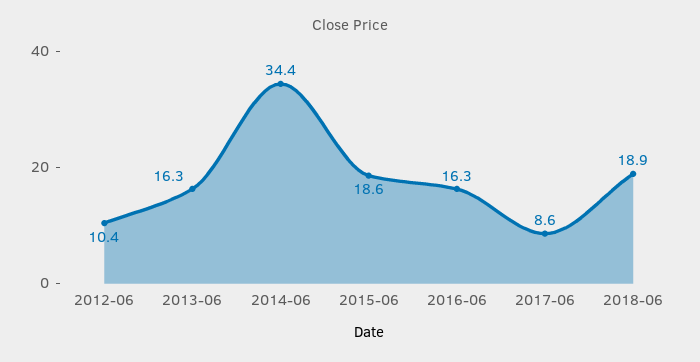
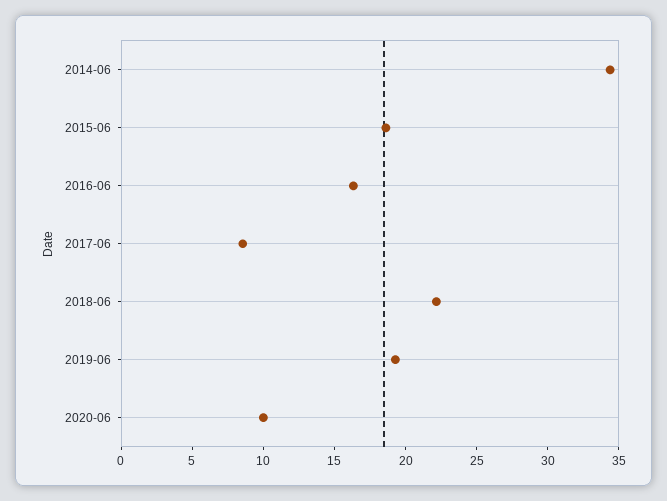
2012-06: 10.4 -> none
2013-06: 16.3 -> none
2018-06: 18.9 -> 22
2019-06: none -> 19
2020-06: none -> 10

